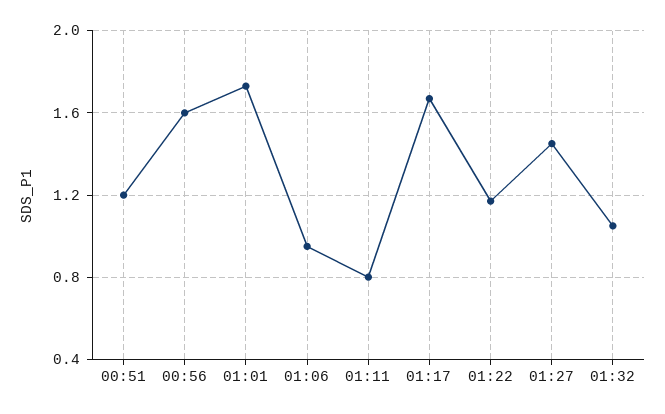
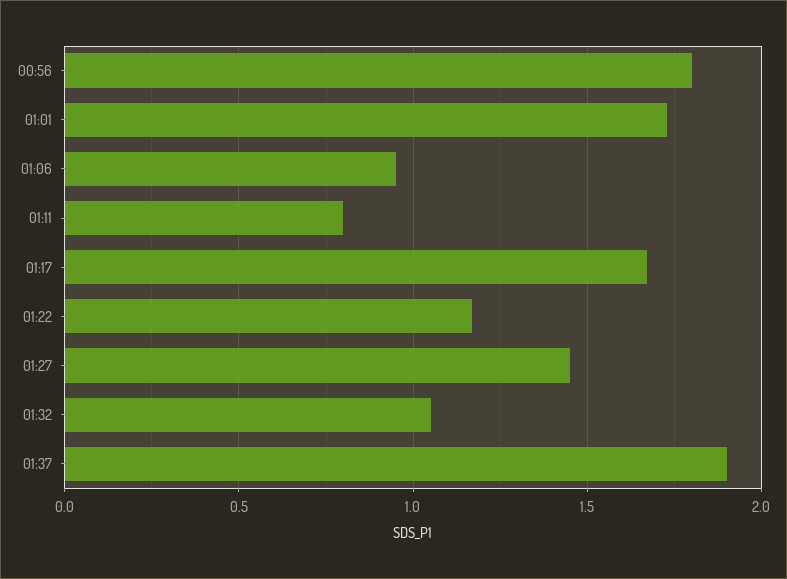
00:51: 1.2 -> none
00:56: 1.6 -> 1.8
01:37: none -> 1.9

